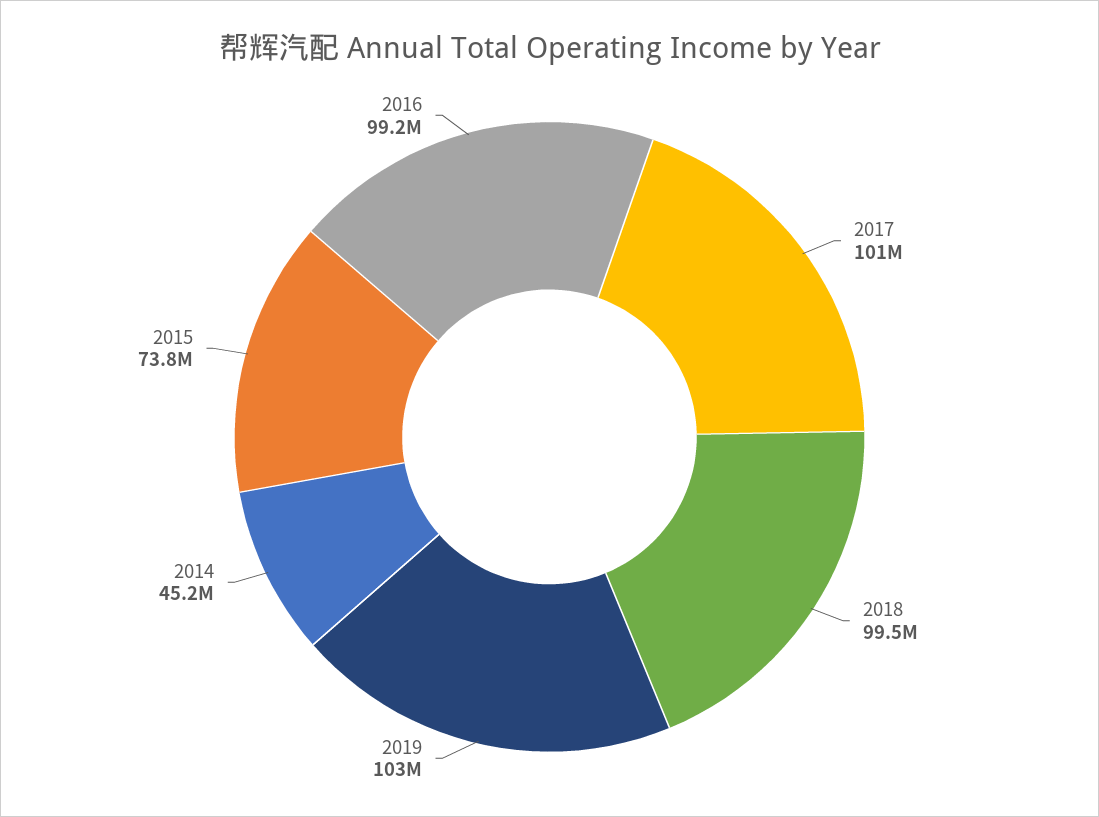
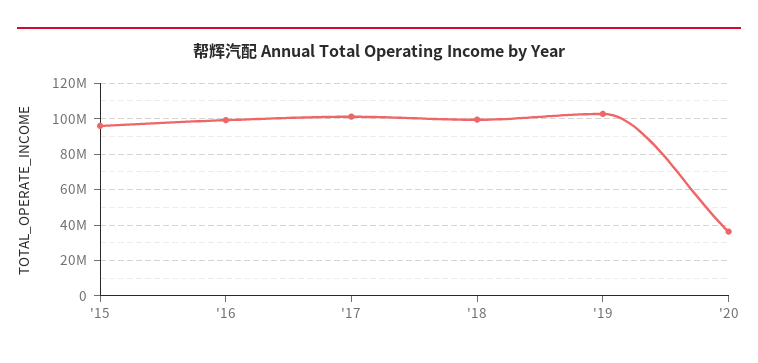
2014: 45200000 -> none
2015: 73800000 -> 95000000
'20: none -> 35000000

